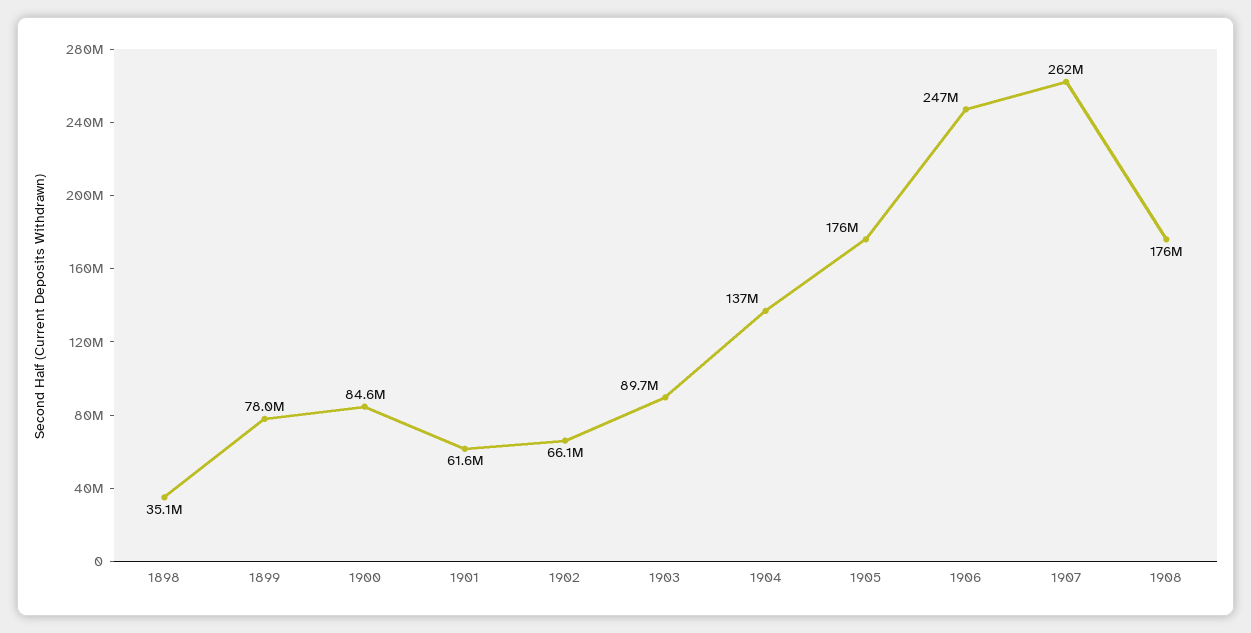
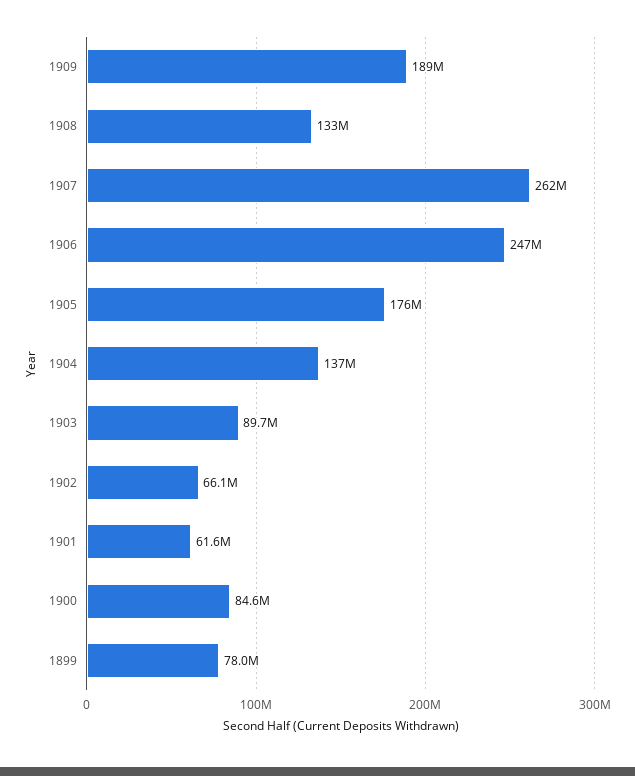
1898: 35100000 -> none
1908: 176000000 -> 133000000
1909: none -> 189000000

